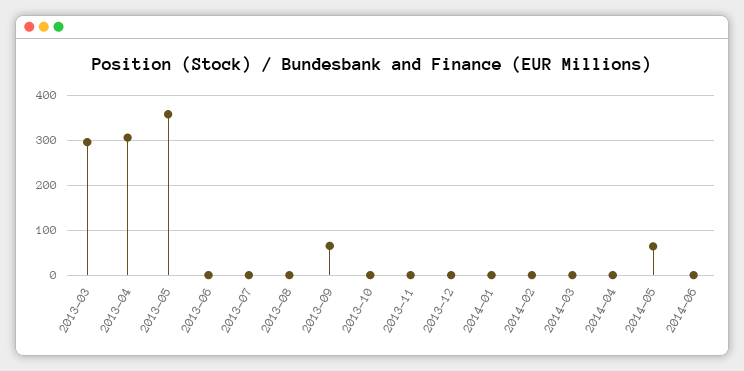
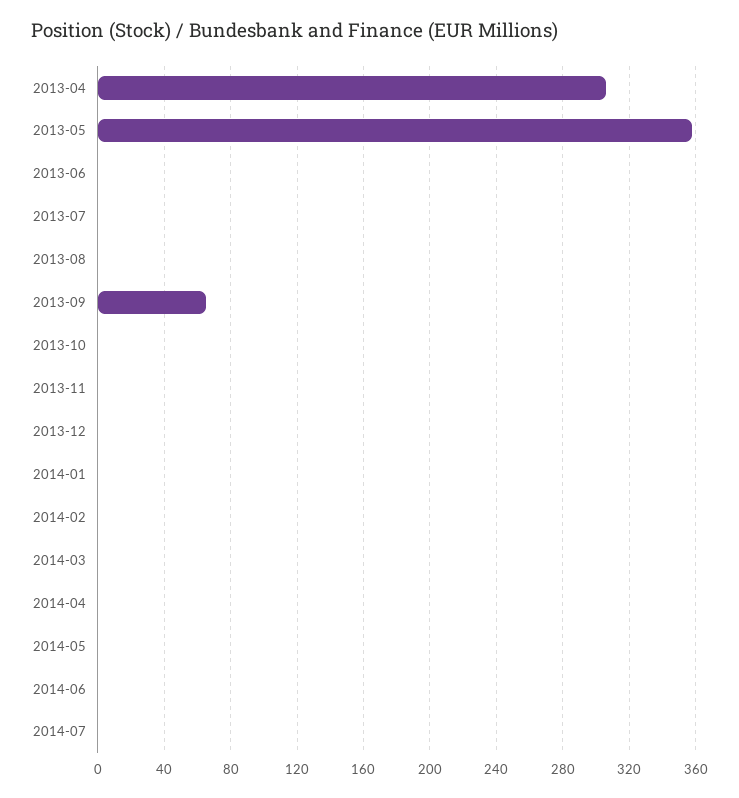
2013-03: 300 -> none
2014-05: 60 -> 0
2014-07: none -> 0

